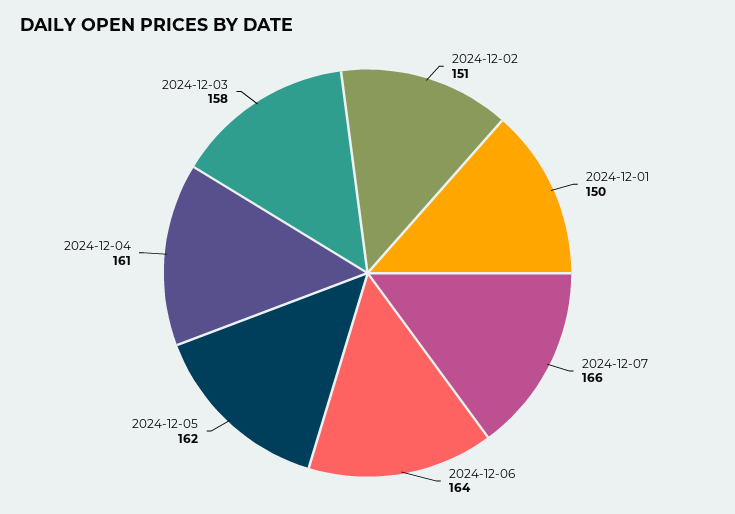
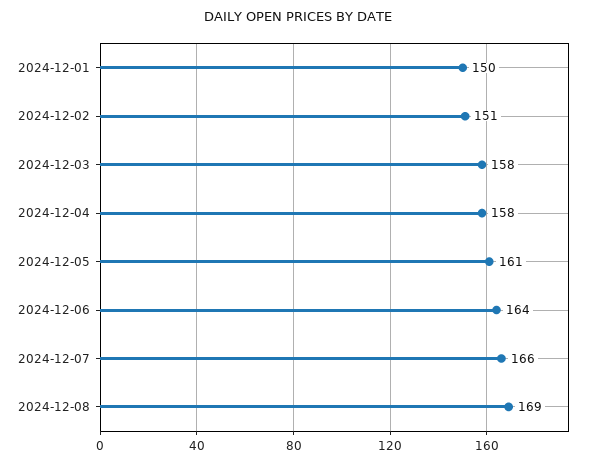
2024-12-05: 162 -> 161
2024-12-04: 161 -> 158
2024-12-08: none -> 169

